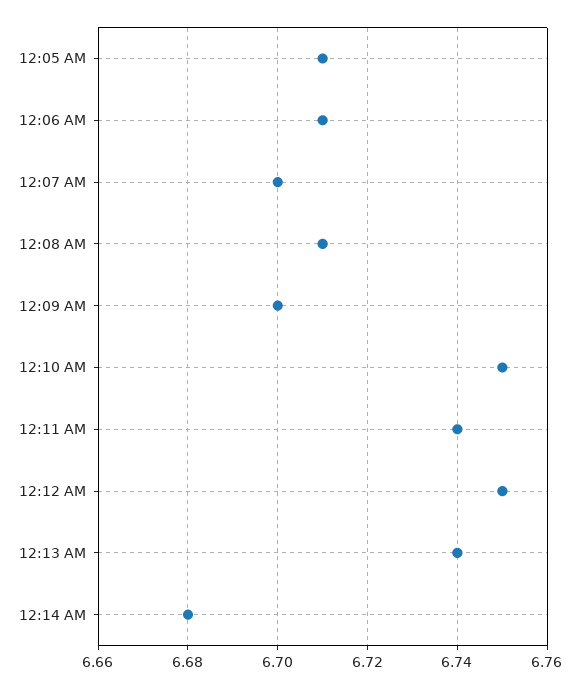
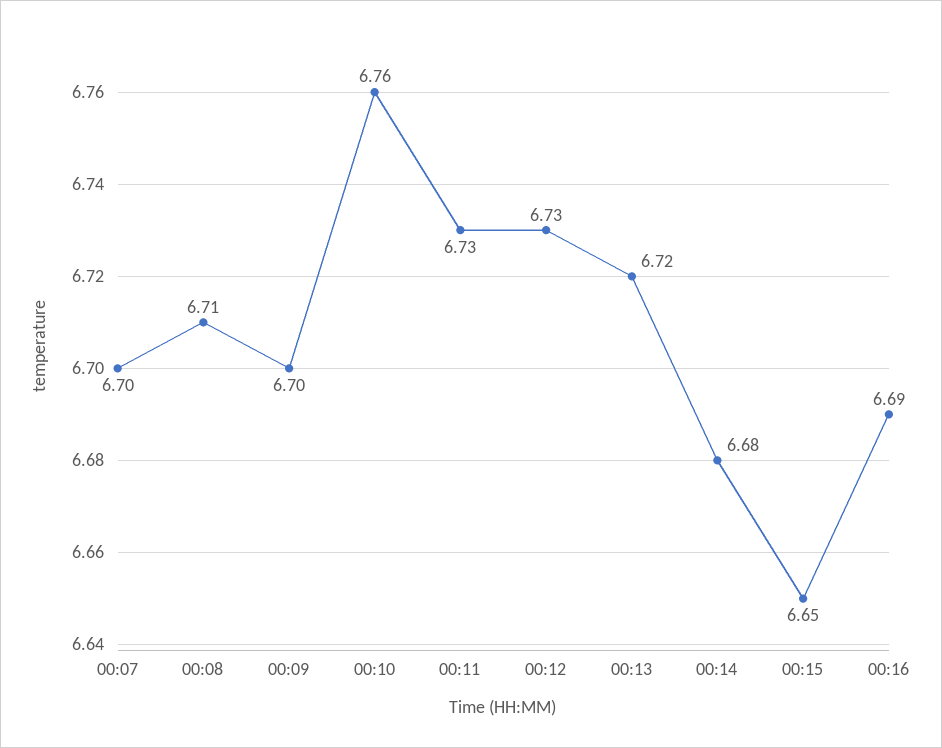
12:05 AM: 6.71 -> none
12:06 AM: 6.71 -> none
12:10 AM: 6.75 -> 6.76
12:11 AM: 6.74 -> 6.73
12:12 AM: 6.75 -> 6.73
12:13 AM: 6.74 -> 6.72
00:15: none -> 6.65
00:16: none -> 6.69

